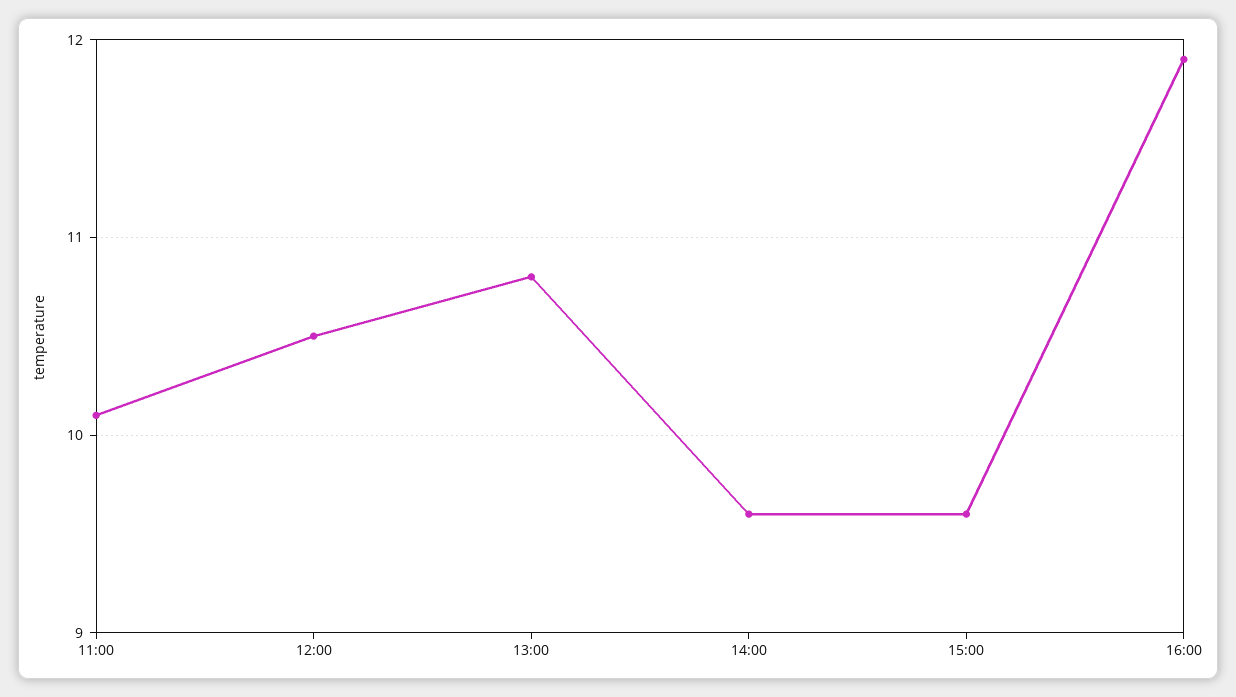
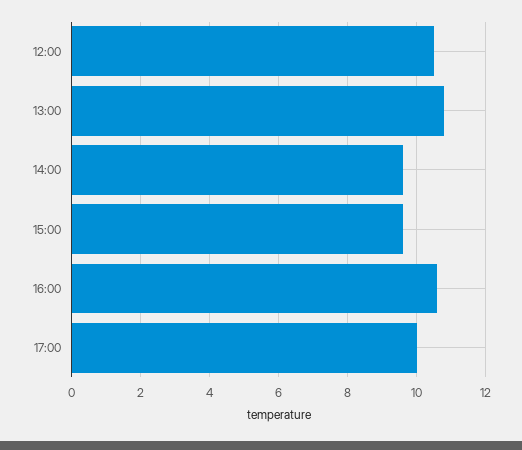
11:00: 10.1 -> none
16:00: 11.9 -> 10.5
17:00: none -> 10

